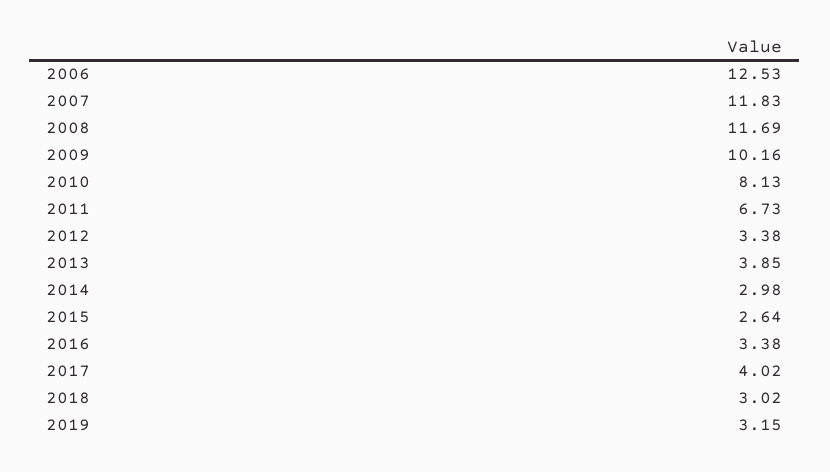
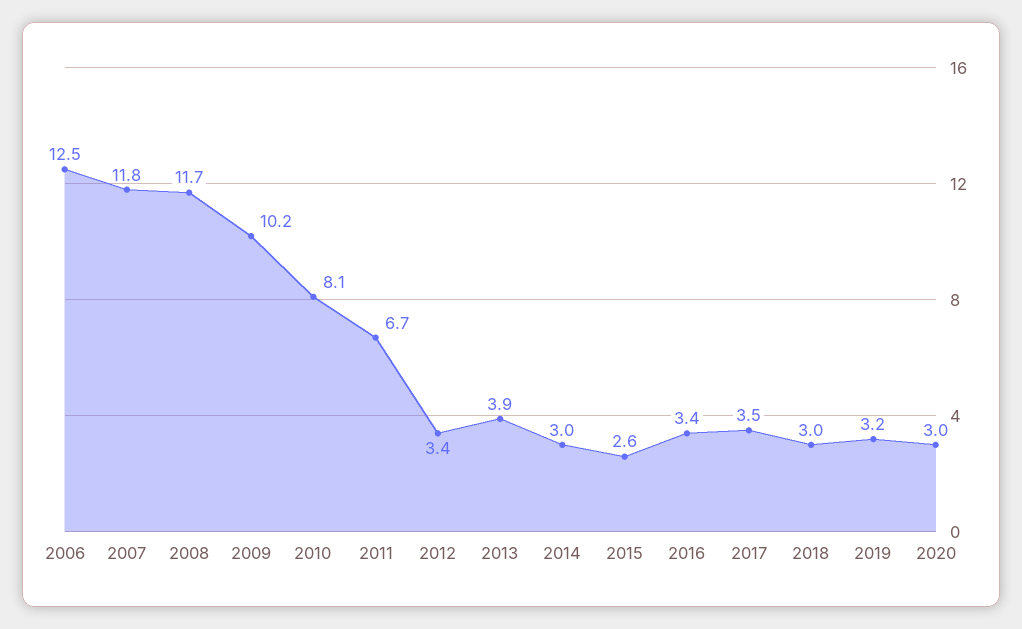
2017: 4.02 -> 3.5
2020: none -> 3

